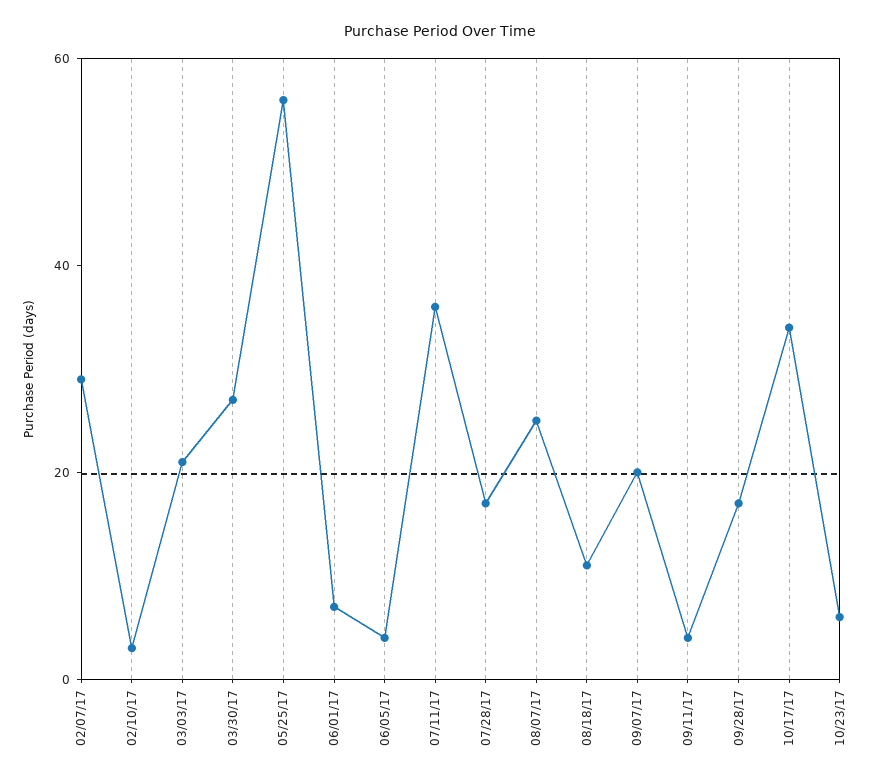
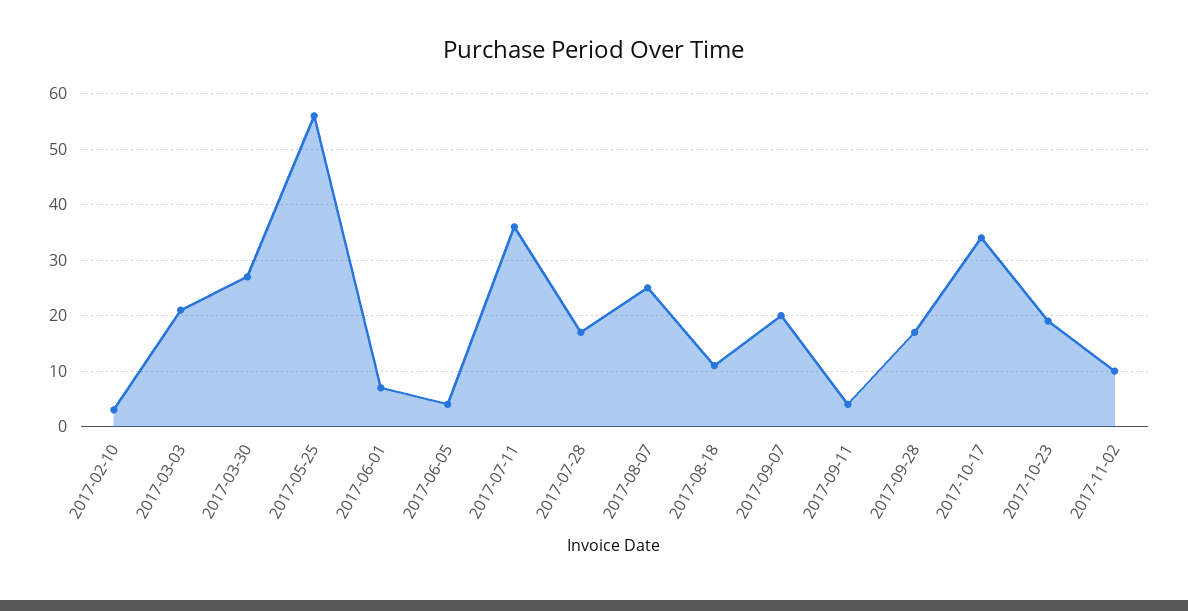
02/07/17: 30 -> none
10/23/17: 5 -> 20
2017-11-02: none -> 10

